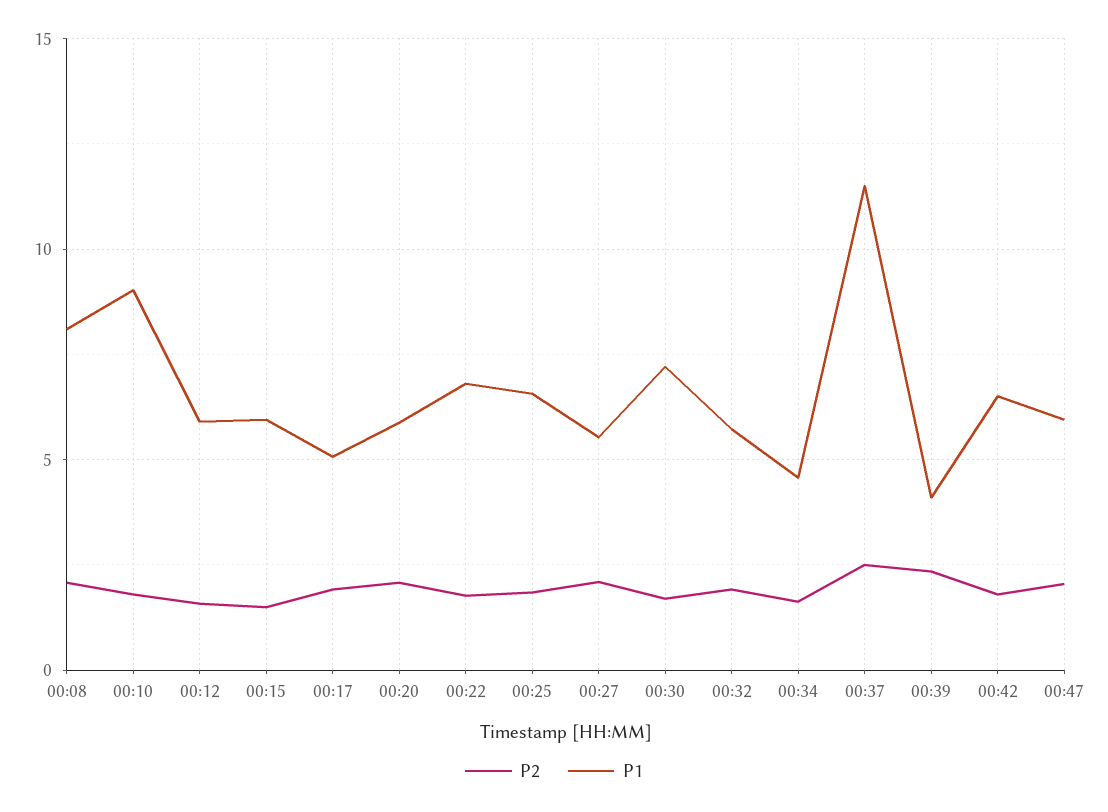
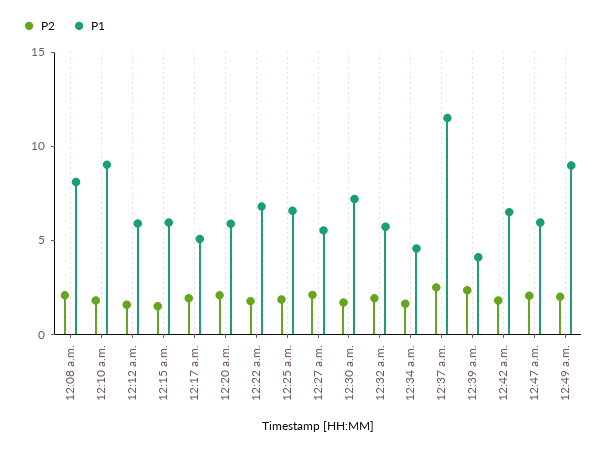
P2, 12:49 a.m.: none -> 2
P1, 12:49 a.m.: none -> 9

